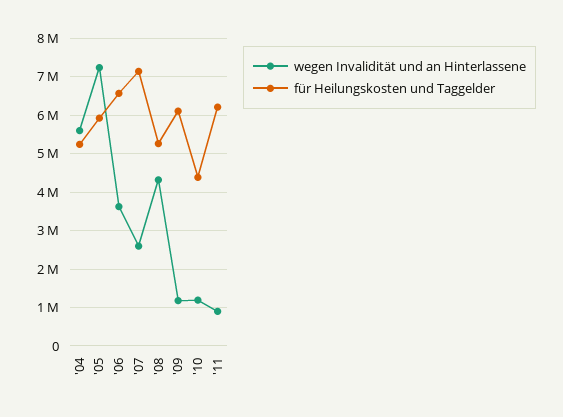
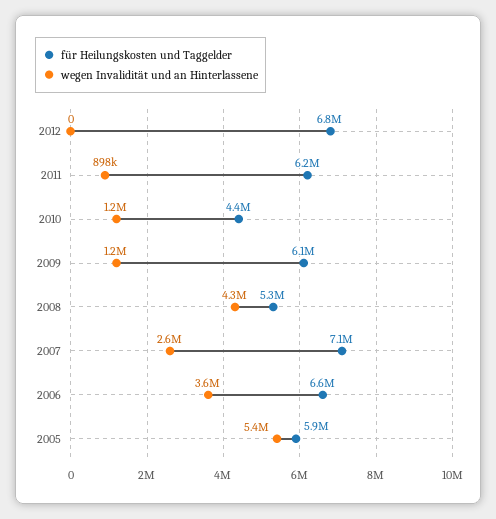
wegen Invalidität und an Hinterlassene, '04: 5600000 -> none
für Heilungskosten und Taggelder, '04: 5200000 -> none
wegen Invalidität und an Hinterlassene, '05: 7200000 -> 5400000
für Heilungskosten und Taggelder, 2012: none -> 6800000
wegen Invalidität und an Hinterlassene, 2012: none -> 0

